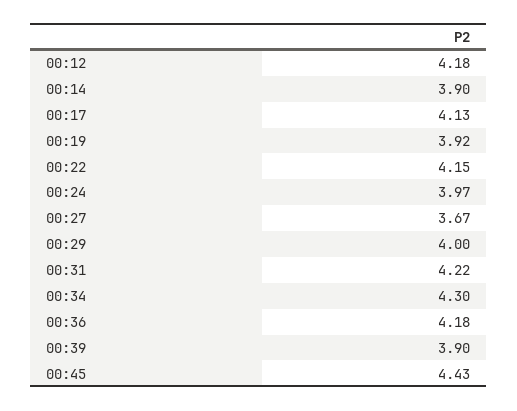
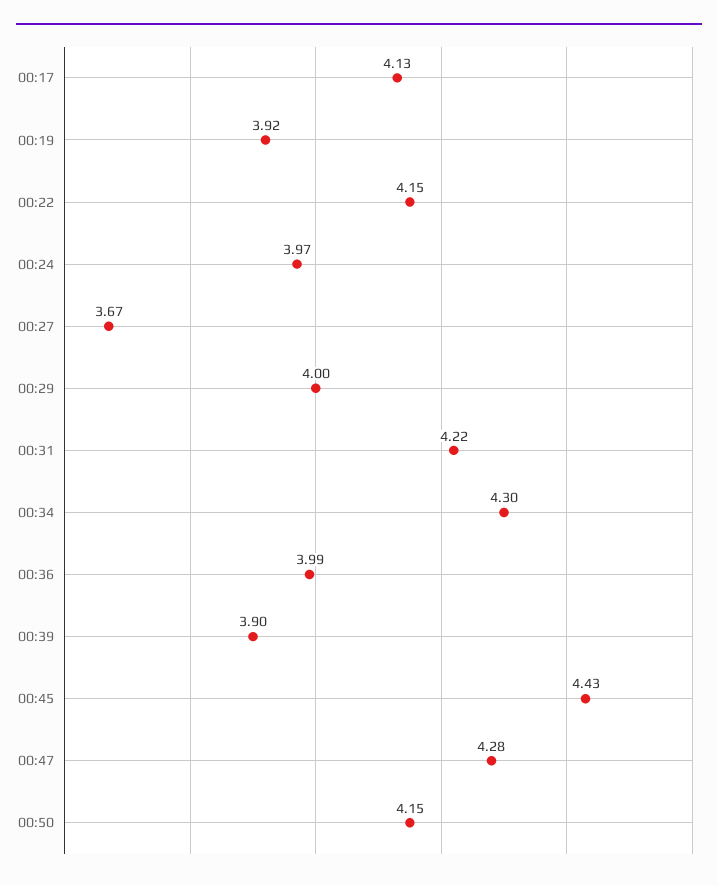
00:12: 4.18 -> none
00:14: 3.9 -> none
00:36: 4.18 -> 3.99
00:47: none -> 4.28
00:50: none -> 4.15

